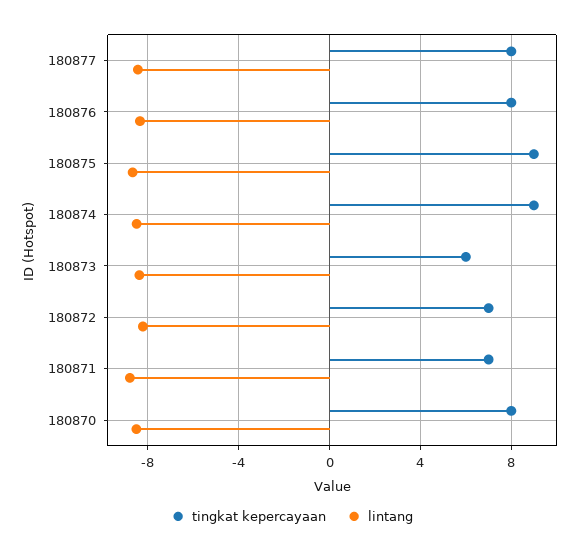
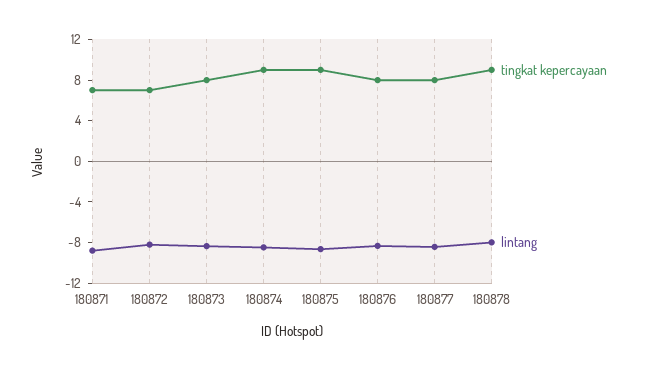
tingkat kepercayaan, 180873: 6 -> 8
tingkat kepercayaan, 180870: 8 -> none
lintang, 180870: -8.5 -> none
tingkat kepercayaan, 180878: none -> 9
lintang, 180878: none -> -8

